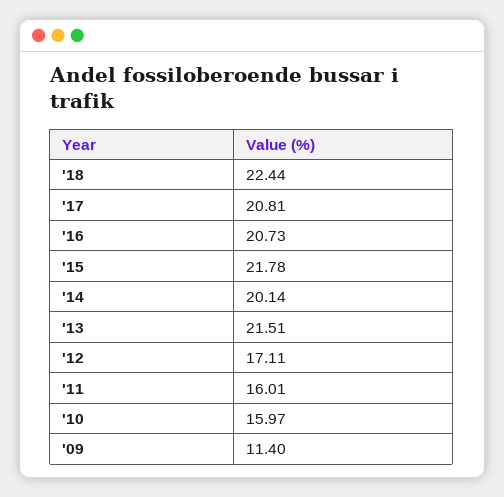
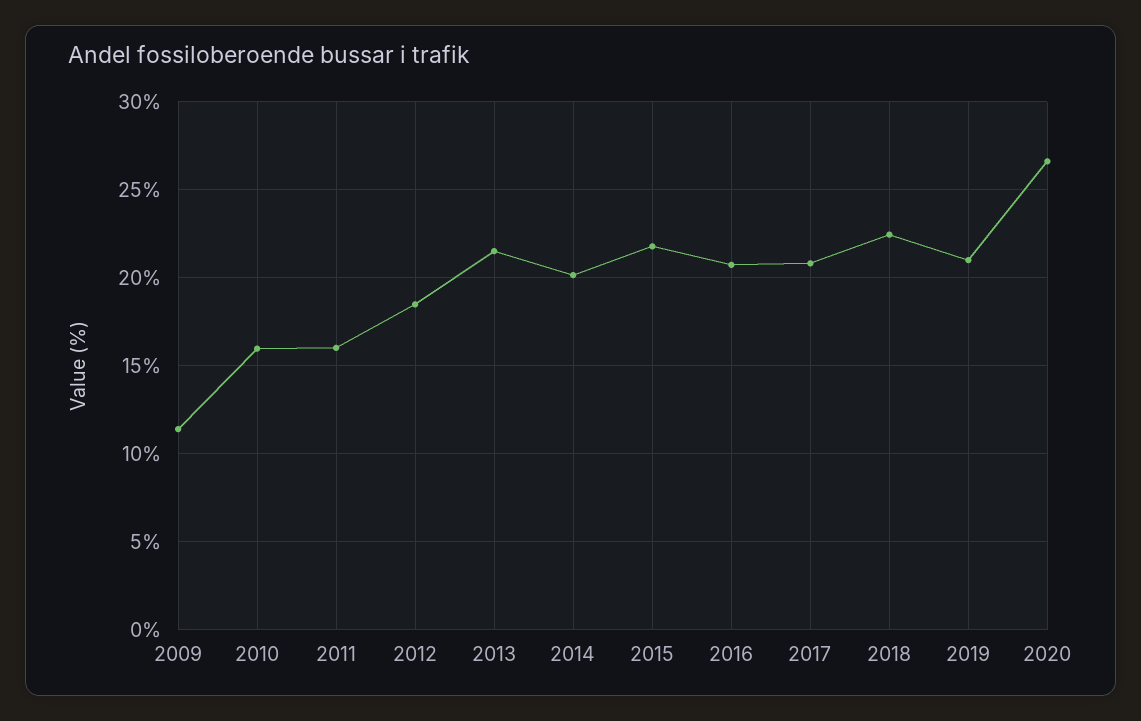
'12: 17.11 -> 18.5
2019: none -> 21
2020: none -> 26.5

